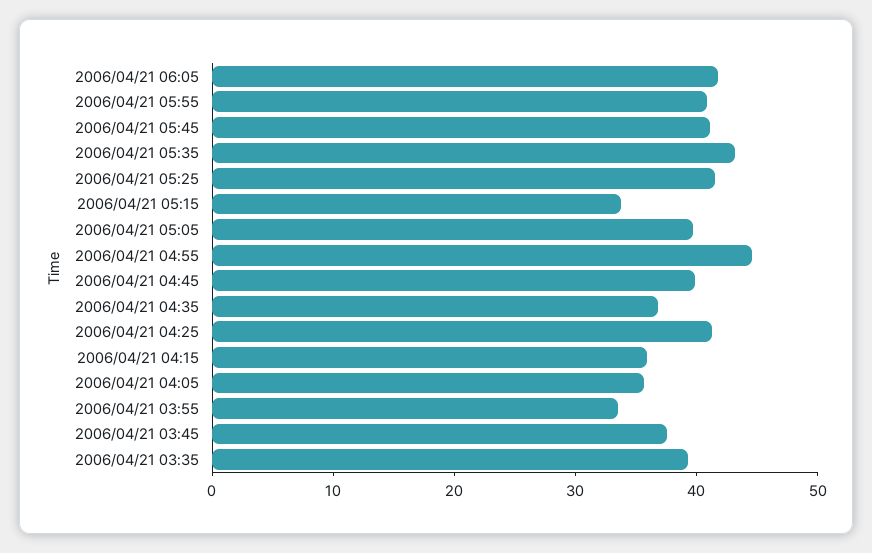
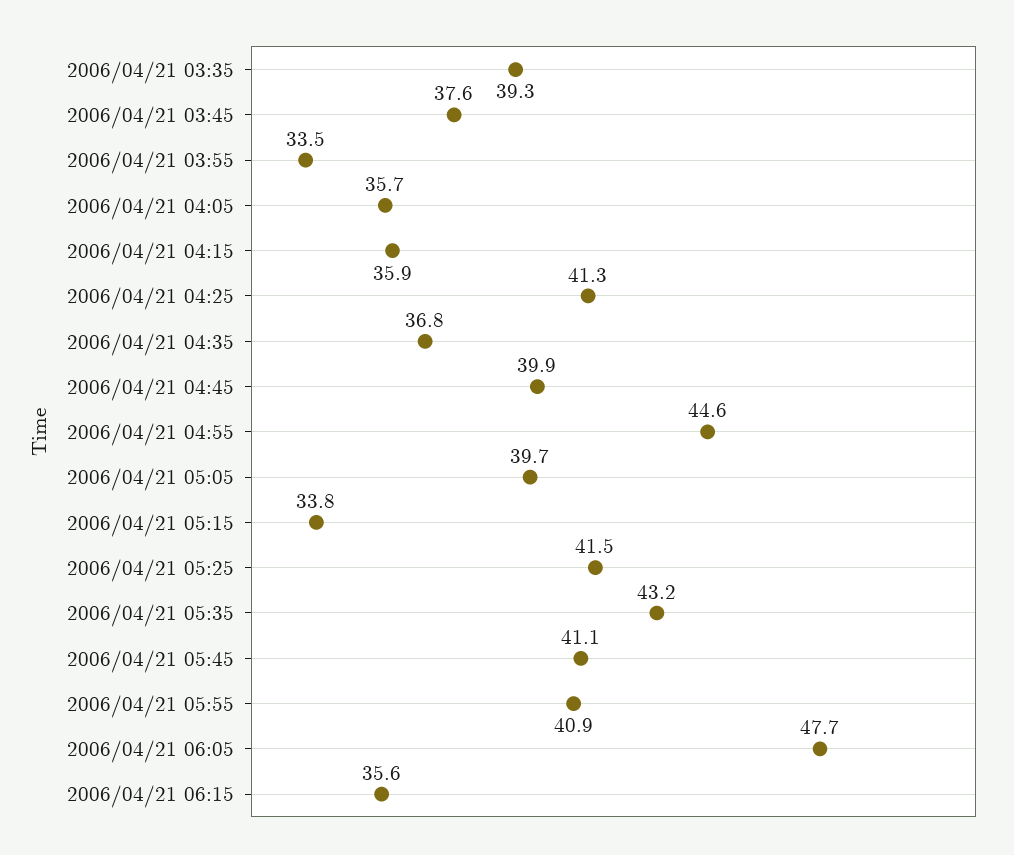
2006/04/21 06:05: 42 -> 47.7
2006/04/21 06:15: none -> 35.6

